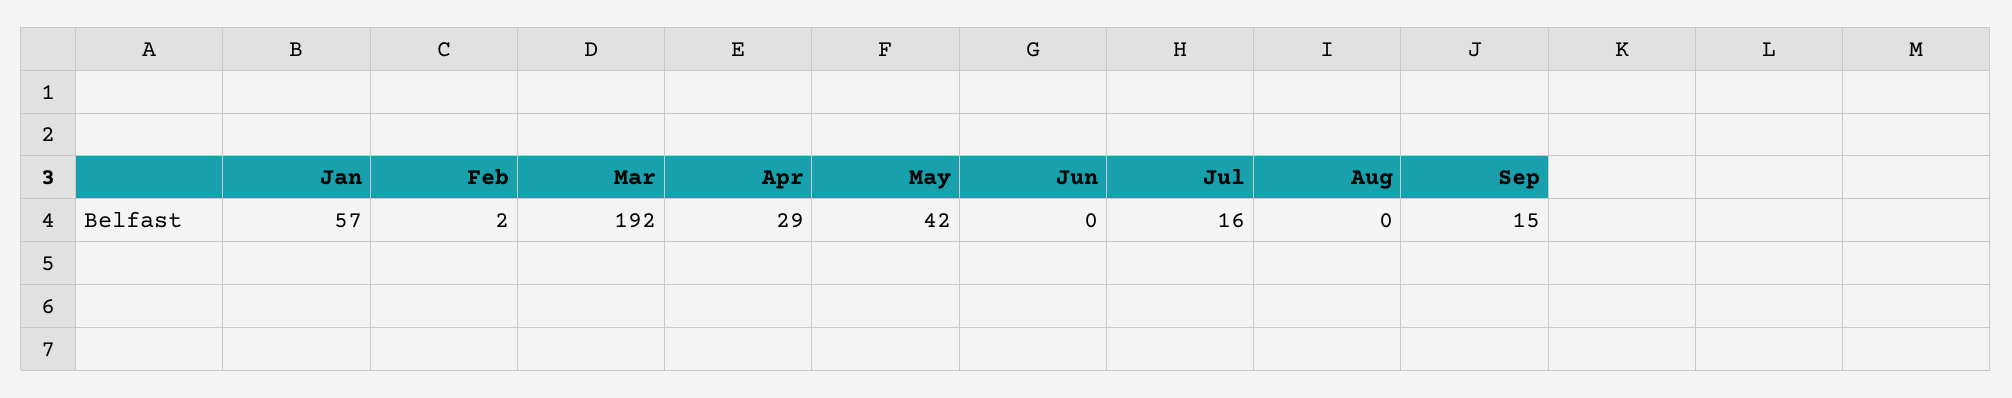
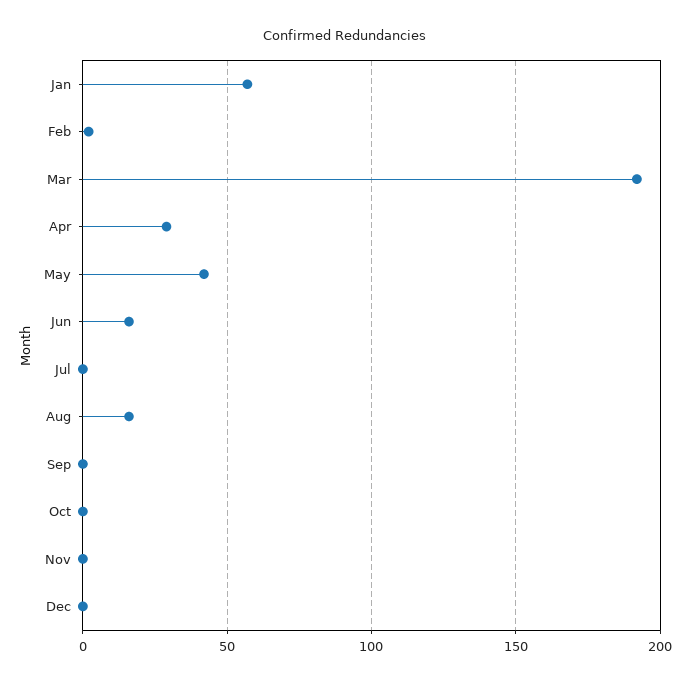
Jun: 0 -> 15
Jul: 16 -> 0
Aug: 0 -> 15
Sep: 15 -> 0
Oct: none -> 0
Nov: none -> 0
Dec: none -> 0

